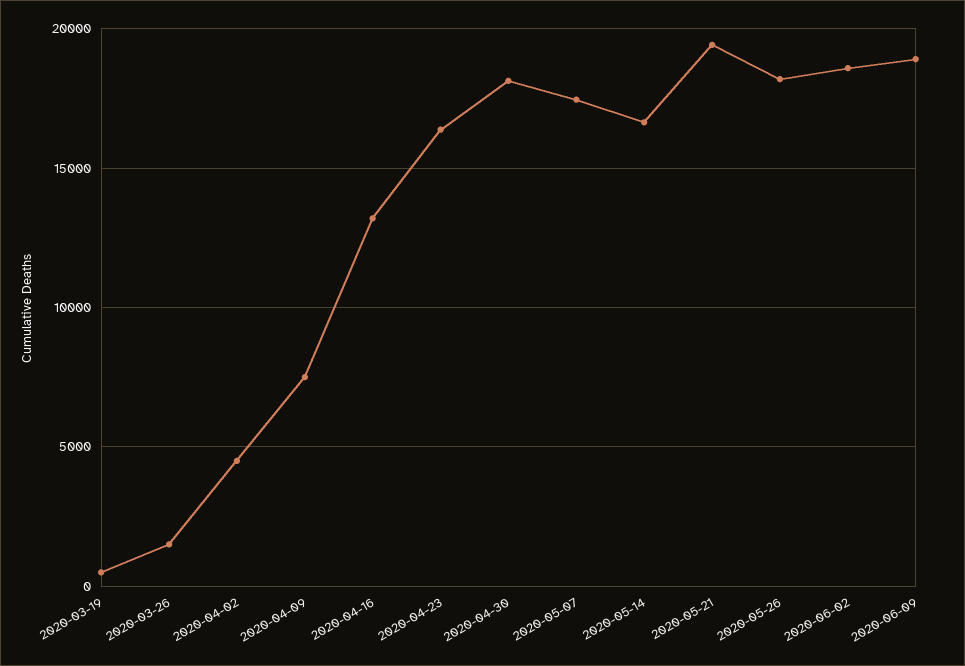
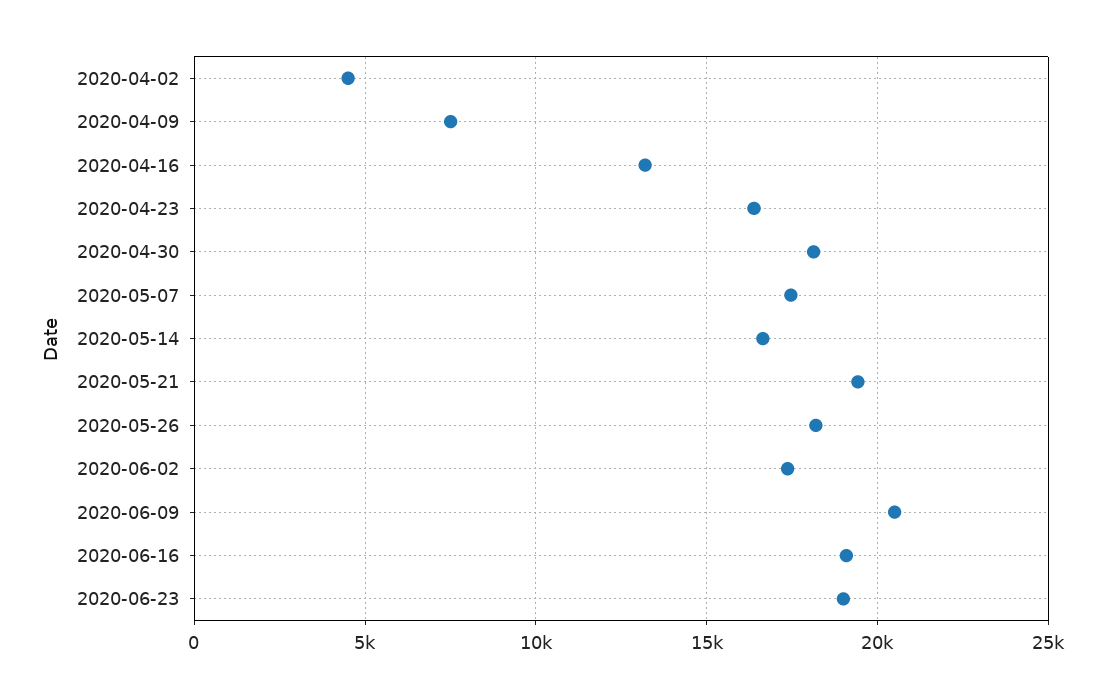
2020-03-19: 500 -> none
2020-03-26: 1500 -> none
2020-06-02: 18500 -> 17500
2020-06-09: 19000 -> 20500
2020-06-16: none -> 19000
2020-06-23: none -> 19000

